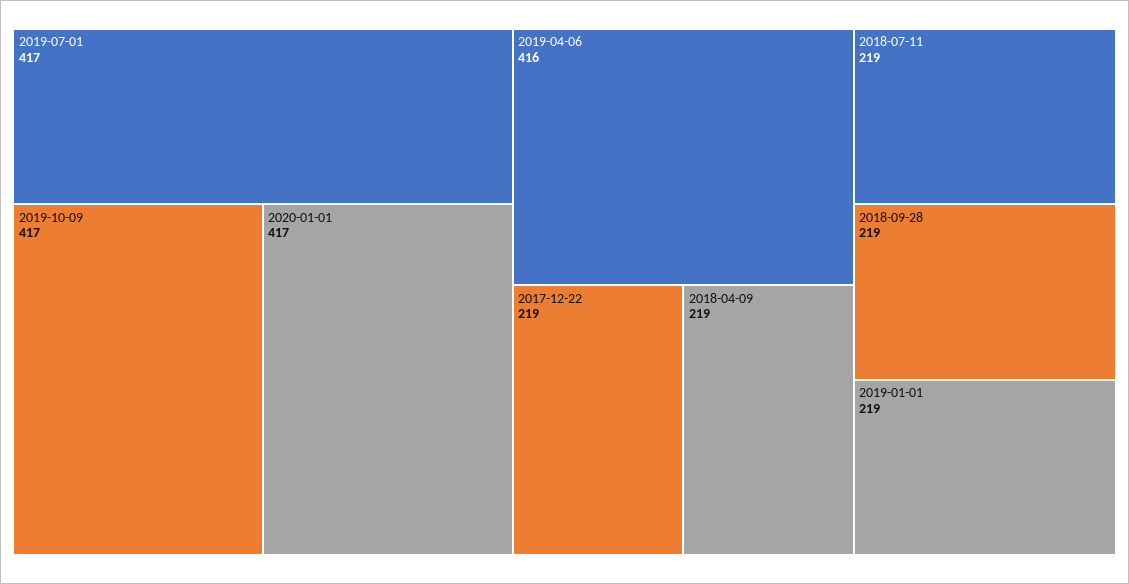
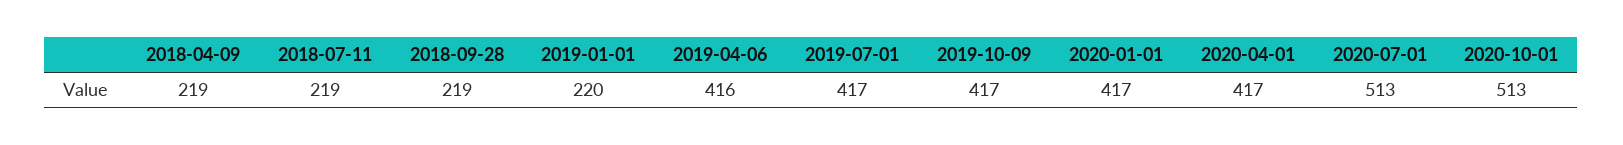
2017-12-22: 219 -> none
2019-01-01: 219 -> 220
2020-04-01: none -> 417
2020-07-01: none -> 513
2020-10-01: none -> 513

